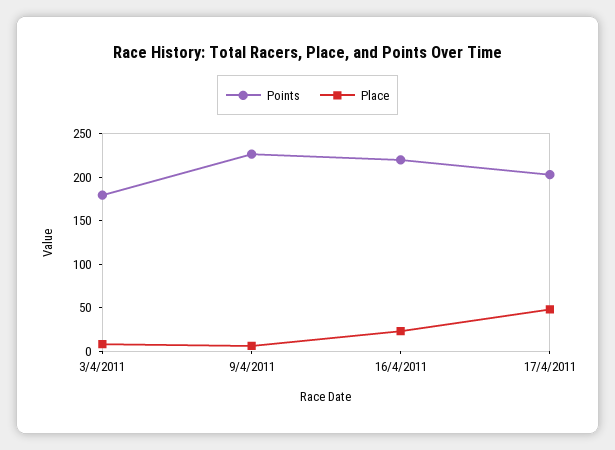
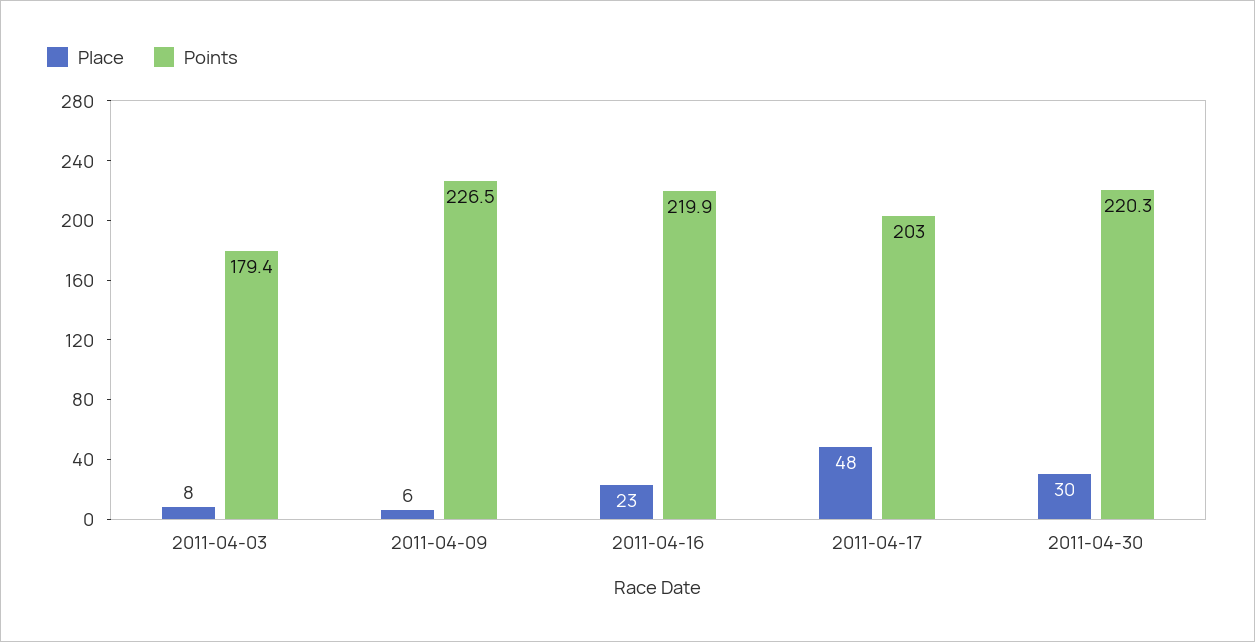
Place, 2011-04-30: none -> 30
Points, 2011-04-30: none -> 220.3

